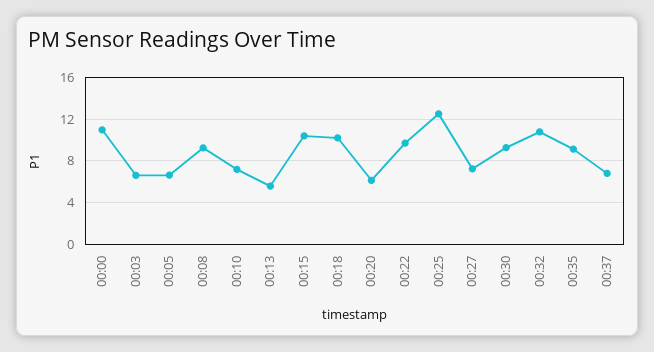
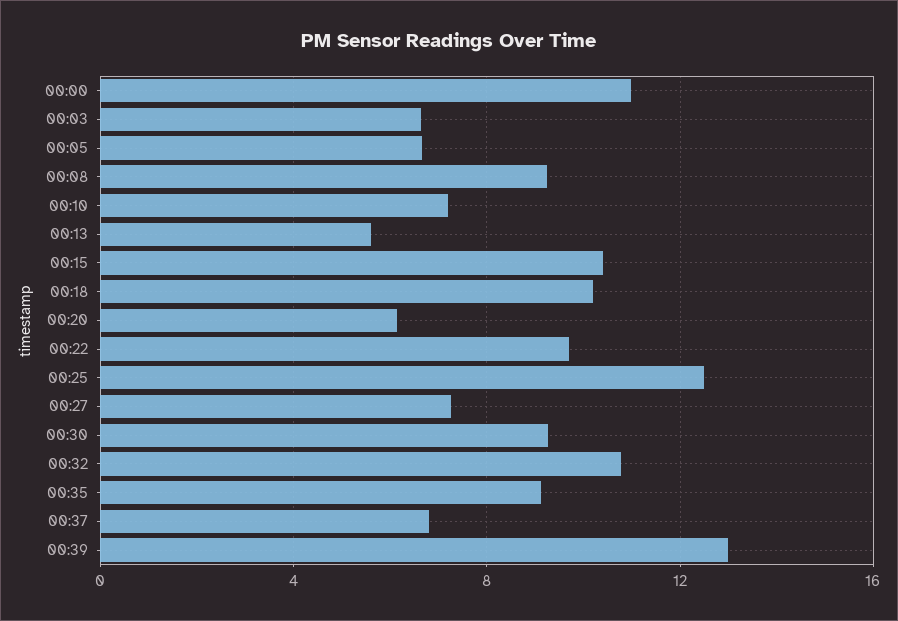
00:39: none -> 13

